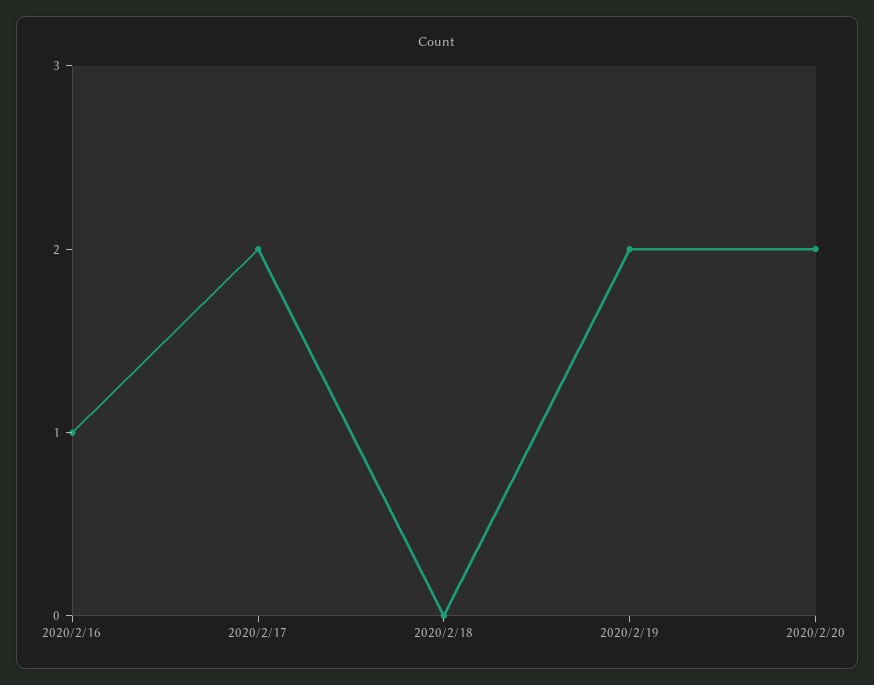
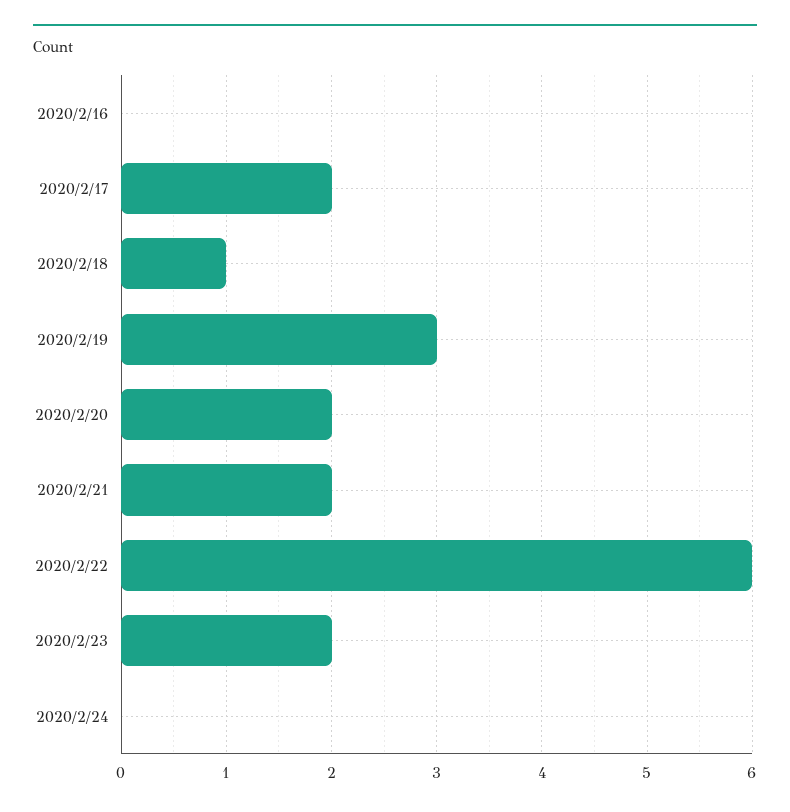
2020/2/16: 1 -> 0
2020/2/18: 0 -> 1
2020/2/19: 2 -> 3
2020/2/21: none -> 2
2020/2/22: none -> 6
2020/2/23: none -> 2
2020/2/24: none -> 0

